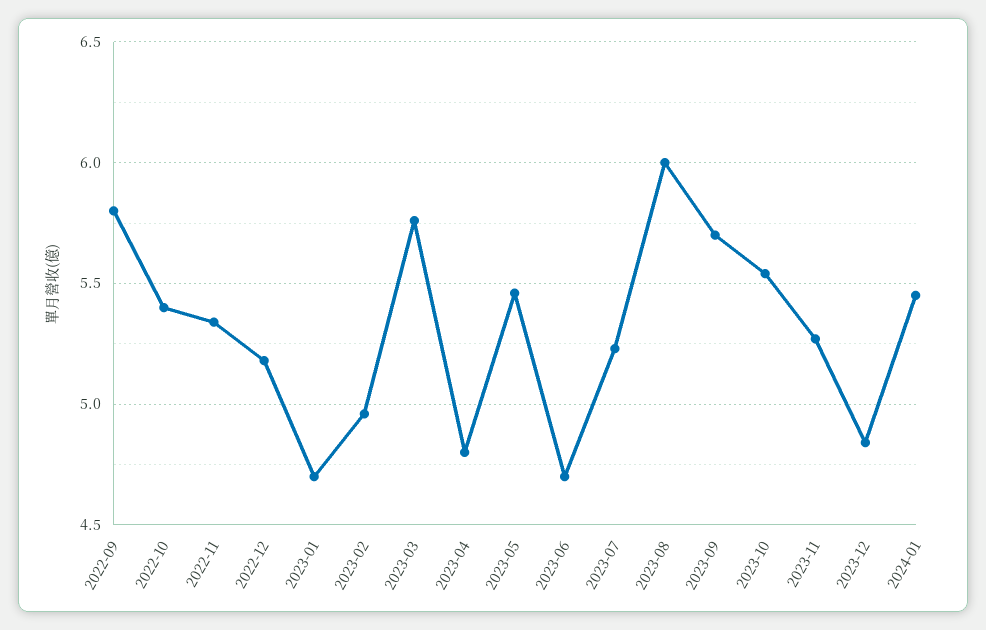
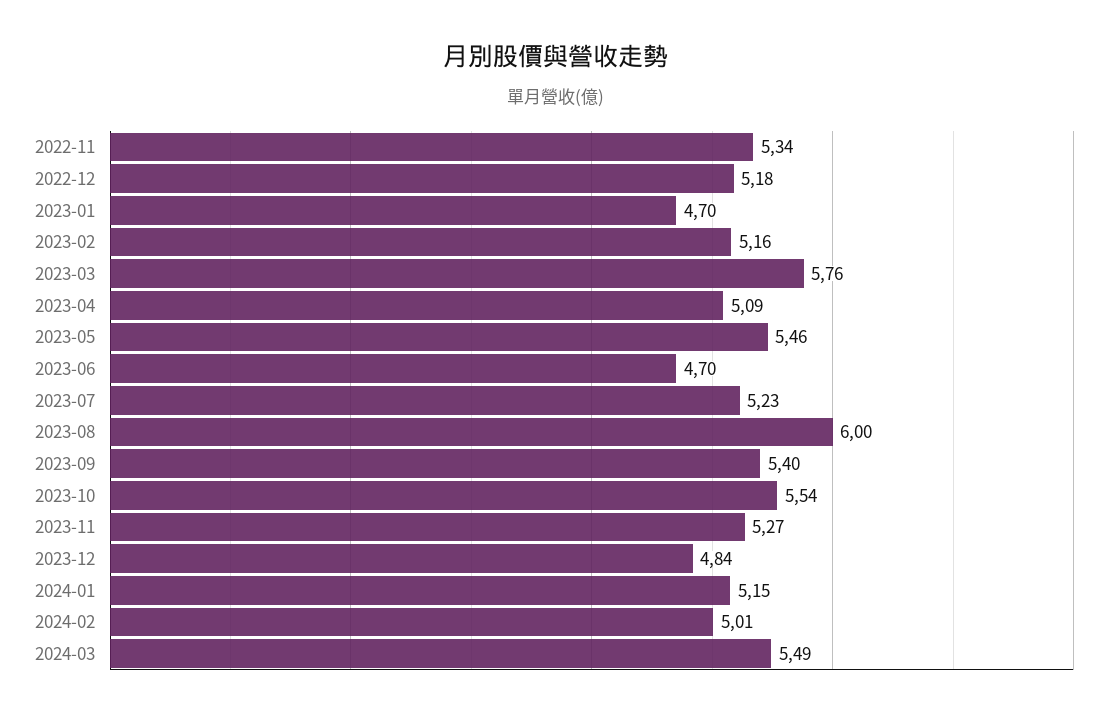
2022-09: 5.8 -> none
2022-10: 5.4 -> none
2023-02: 4.95 -> 5.16
2023-04: 4.8 -> 5.09
2023-09: 5.7 -> 5.4
2024-01: 5.45 -> 5.15
2024-02: none -> 5.01
2024-03: none -> 5.49

